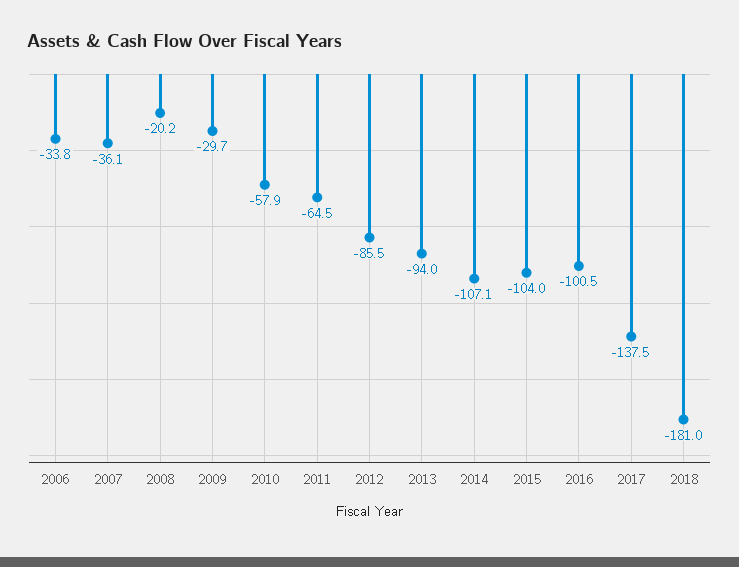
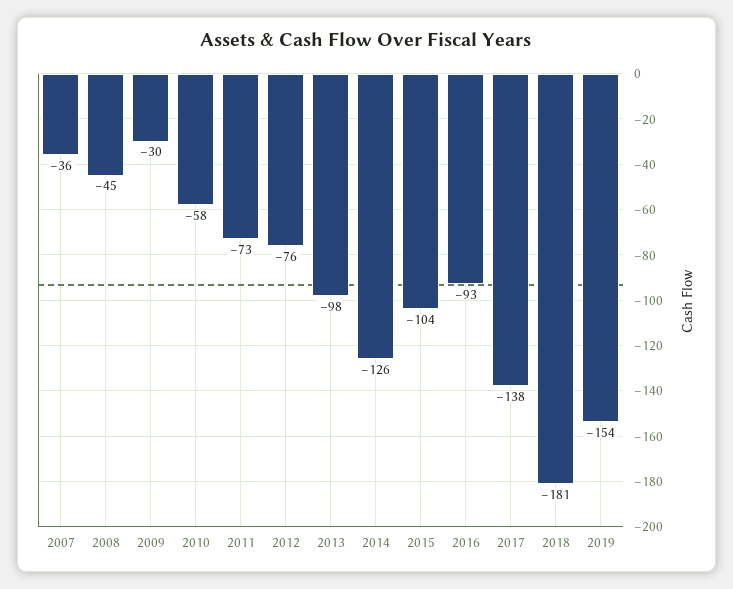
2006: -33.8 -> none
2008: -20.2 -> -45
2011: -64.5 -> -73
2012: -85.5 -> -76
2013: -94 -> -98
2014: -107.1 -> -126
2016: -100.5 -> -93
2019: none -> -154

